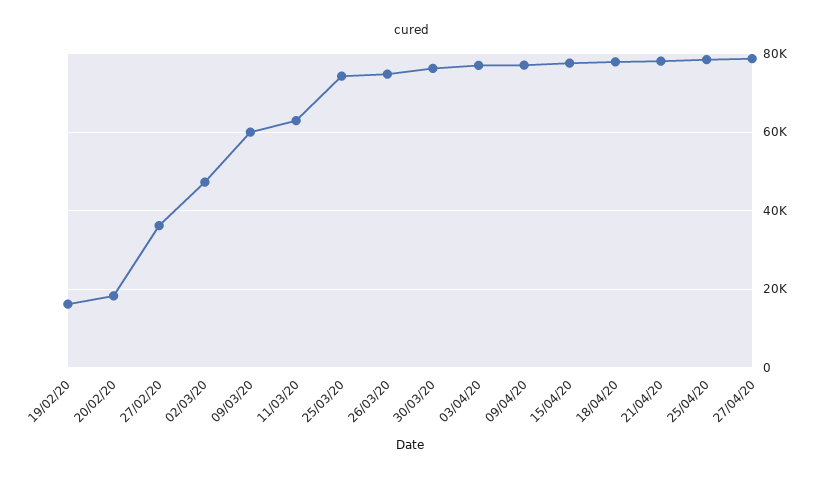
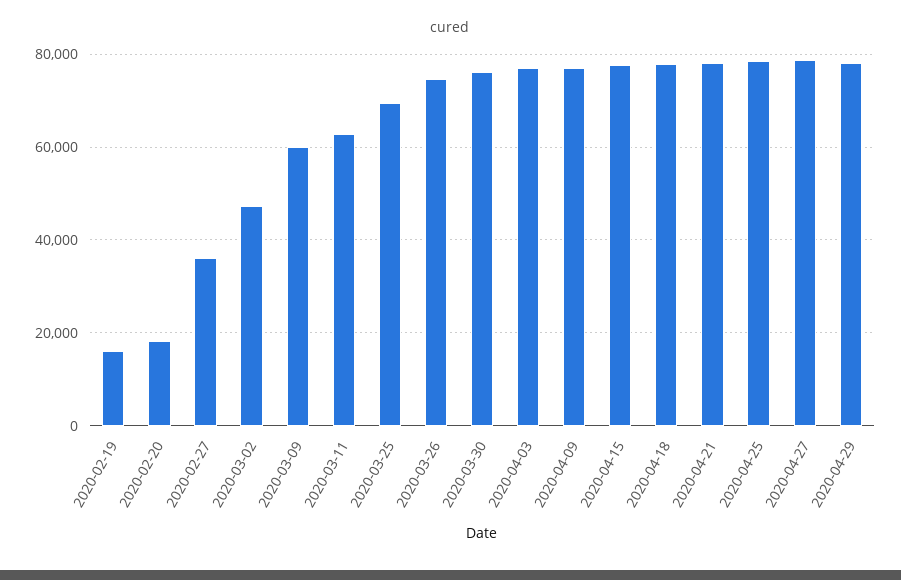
25/03/20: 74000 -> 70000
2020-04-29: none -> 78000

